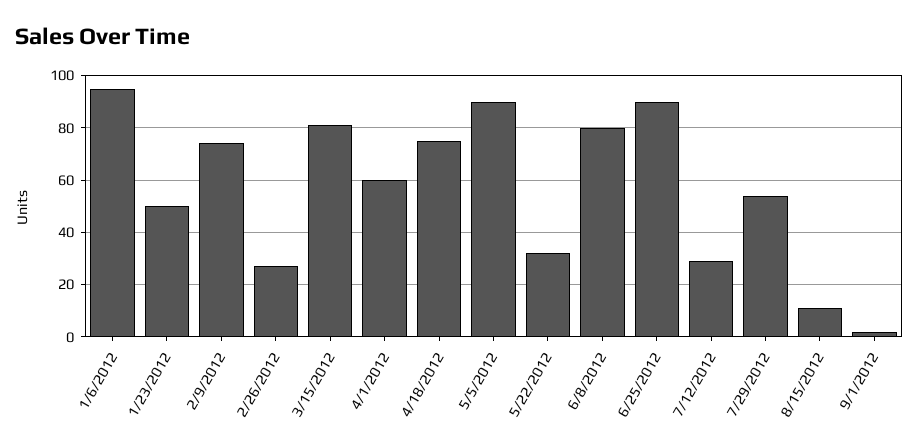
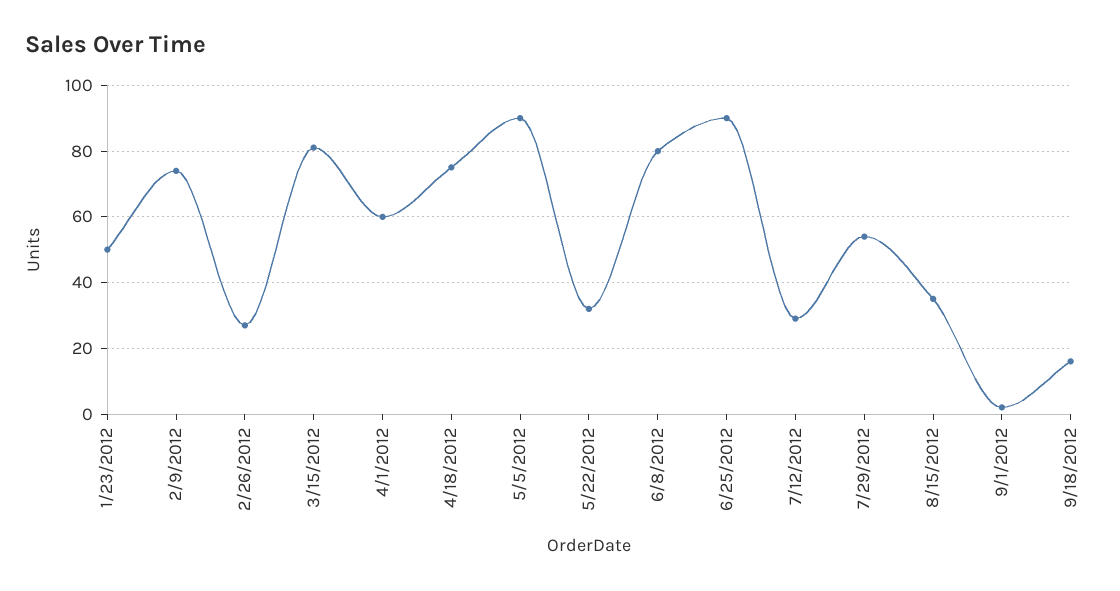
1/6/2012: 95 -> none
8/15/2012: 10 -> 35
9/18/2012: none -> 15

